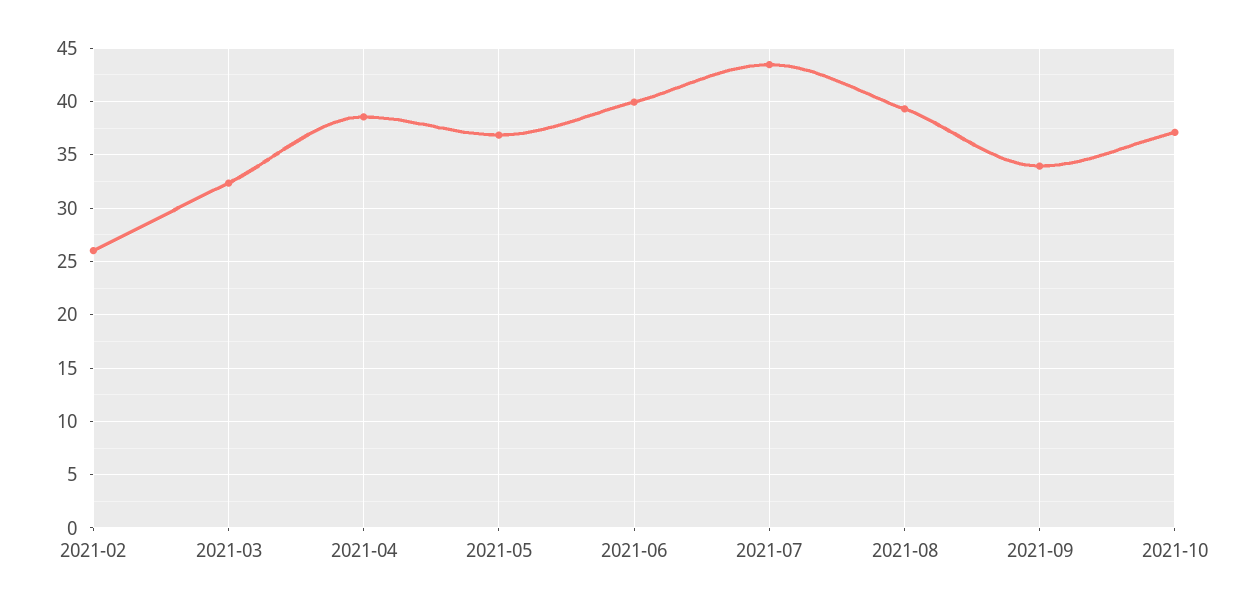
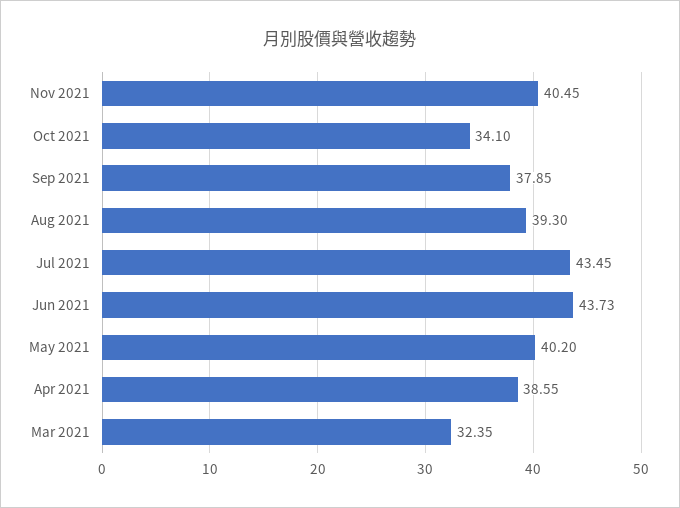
2021-02: 26 -> none
2021-05: 37 -> 40.2
2021-06: 40 -> 43.73
2021-09: 34 -> 37.85
2021-10: 37 -> 34.1
Nov 2021: none -> 40.45

